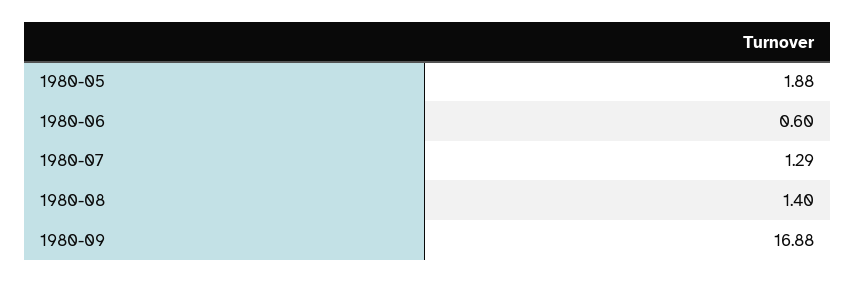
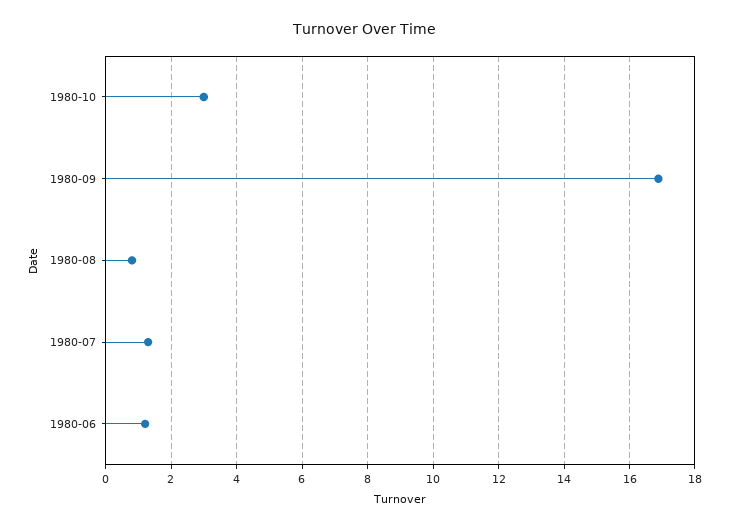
1980-05: 1.88 -> none
1980-06: 0.6 -> 1.2
1980-08: 1.4 -> 0.8
1980-10: none -> 3

